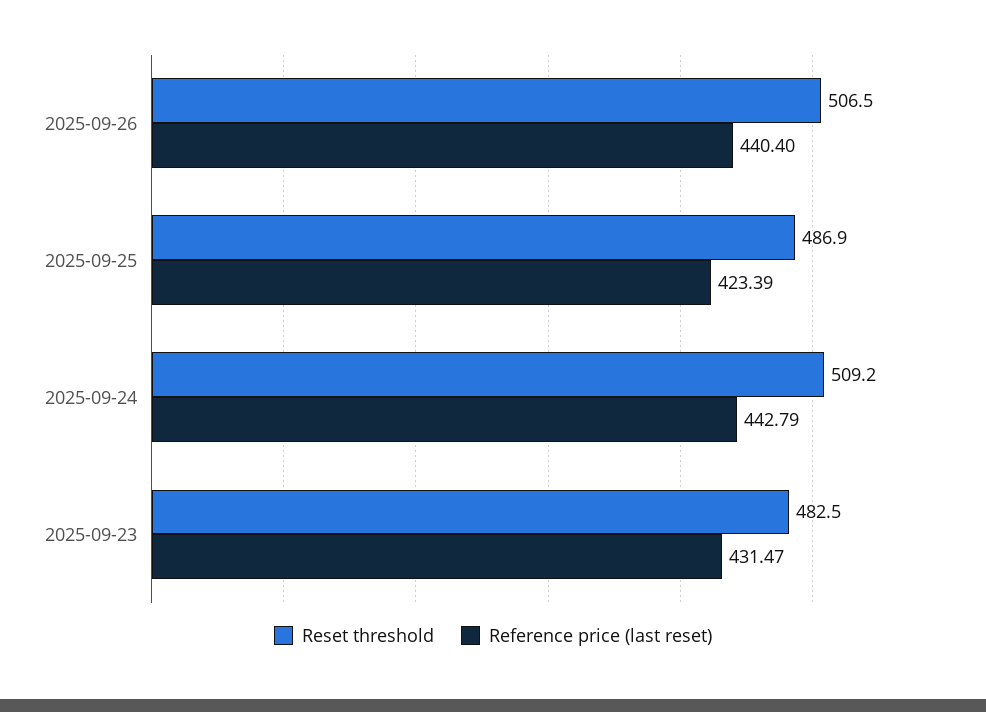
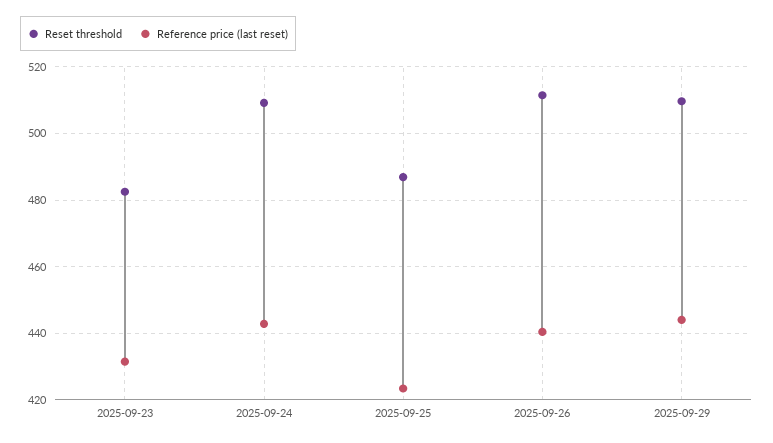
Reset threshold, 2025-09-26: 506.5 -> 512
Reset threshold, 2025-09-29: none -> 510
Reference price (last reset), 2025-09-29: none -> 444

